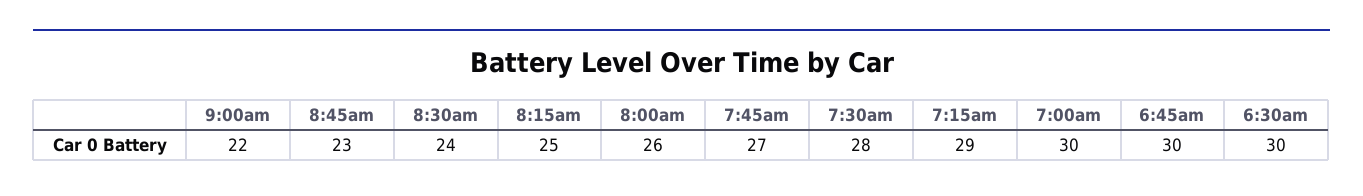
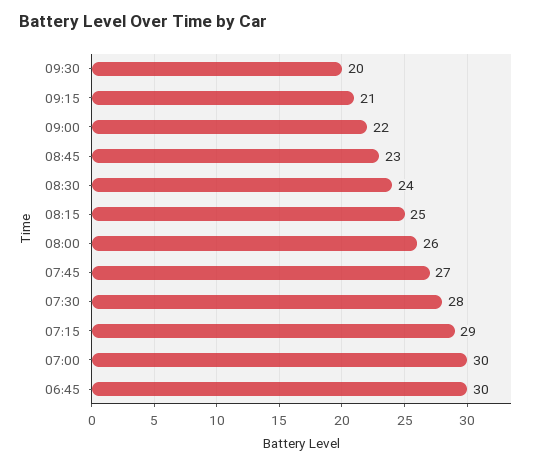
6:30am: 30 -> none
09:30: none -> 20
09:15: none -> 21

